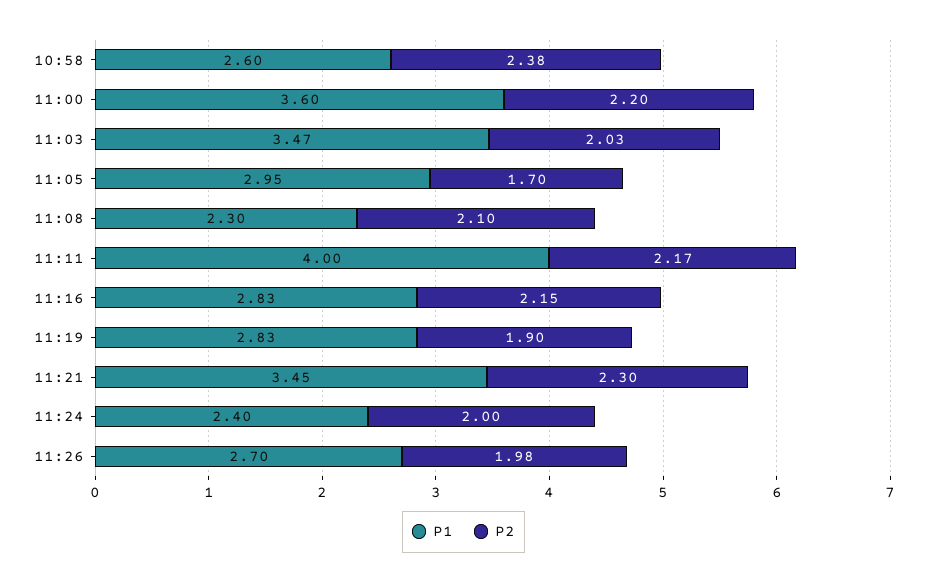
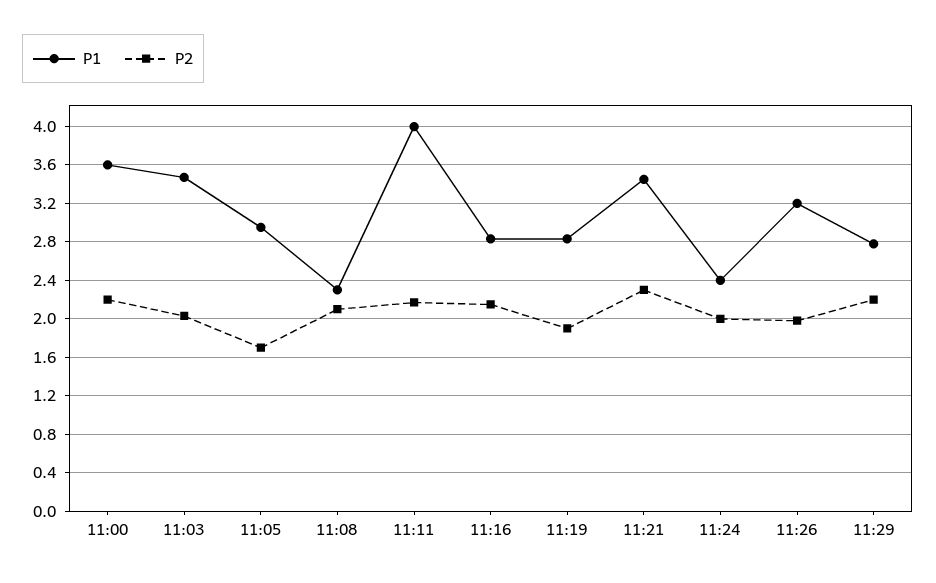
P1, 10:58: 2.6 -> none
P2, 10:58: 2.38 -> none
P1, 11:26: 2.7 -> 3.2
P1, 11:29: none -> 2.8
P2, 11:29: none -> 2.2

